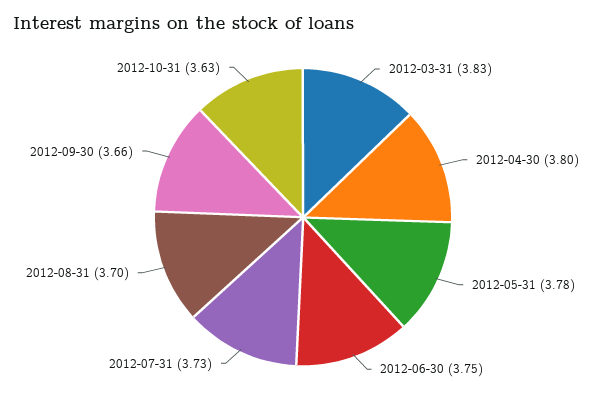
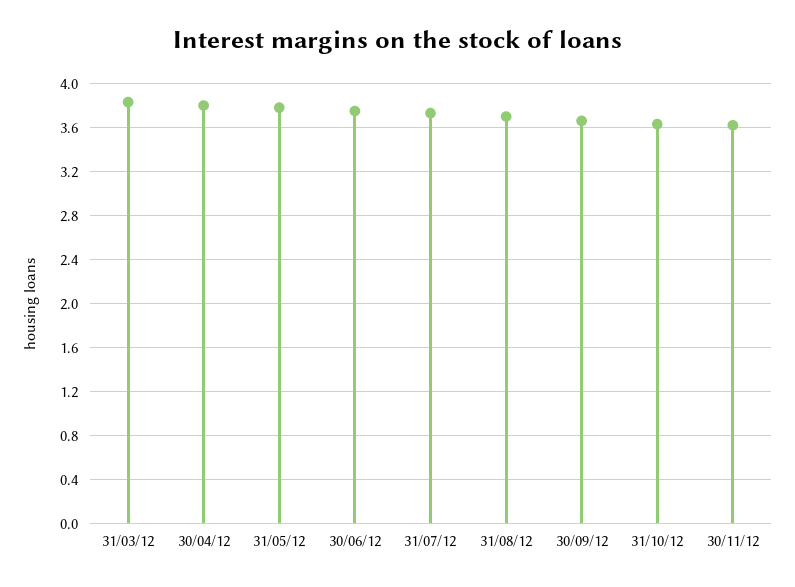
30/11/12: none -> 3.6

